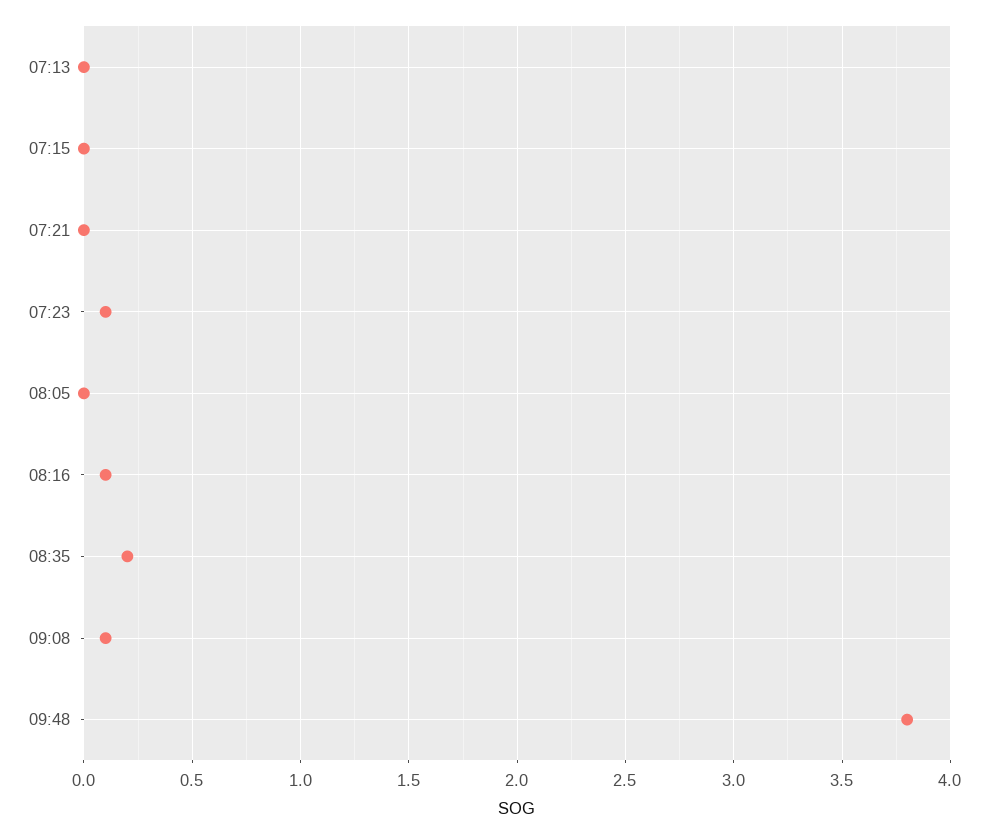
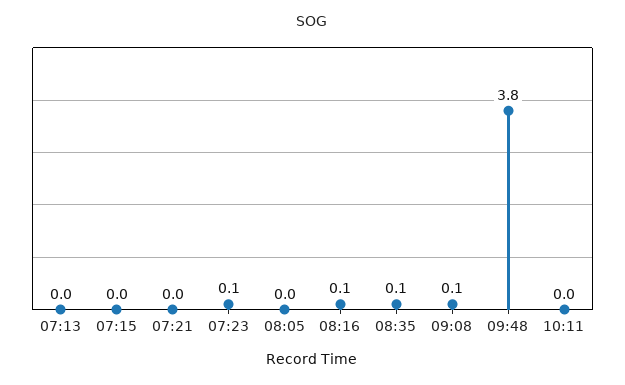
08:35: 0.2 -> 0.1
10:11: none -> 0

